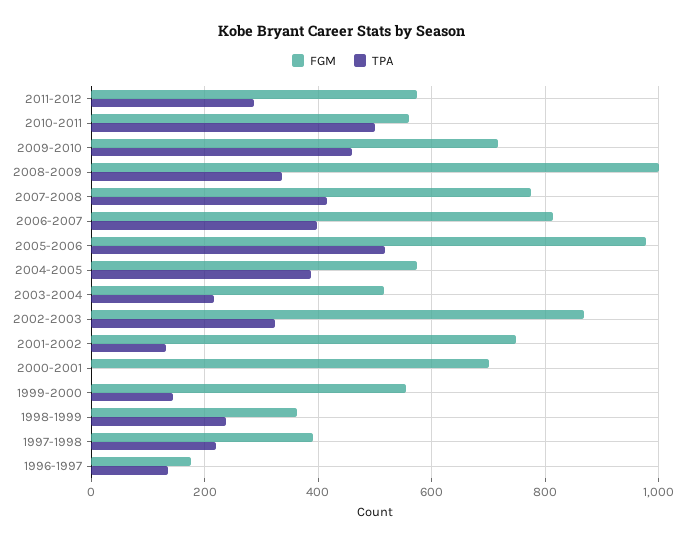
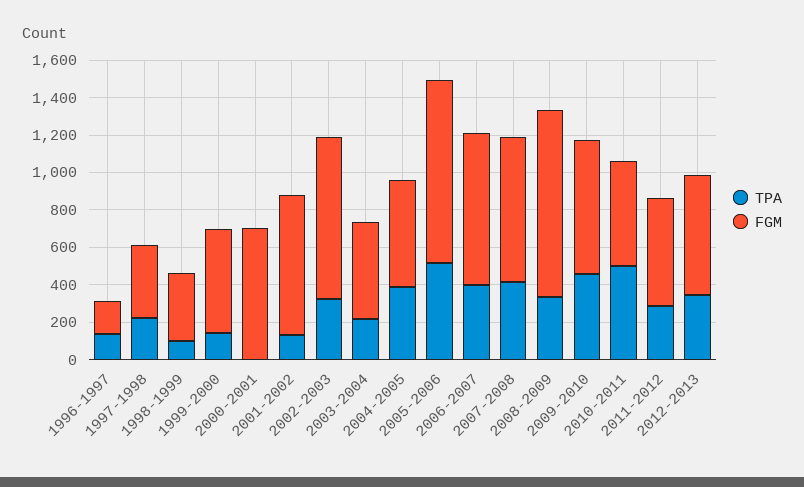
TPA, 1998-1999: 240 -> 100
TPA, 2012-2013: none -> 350
FGM, 2012-2013: none -> 650

